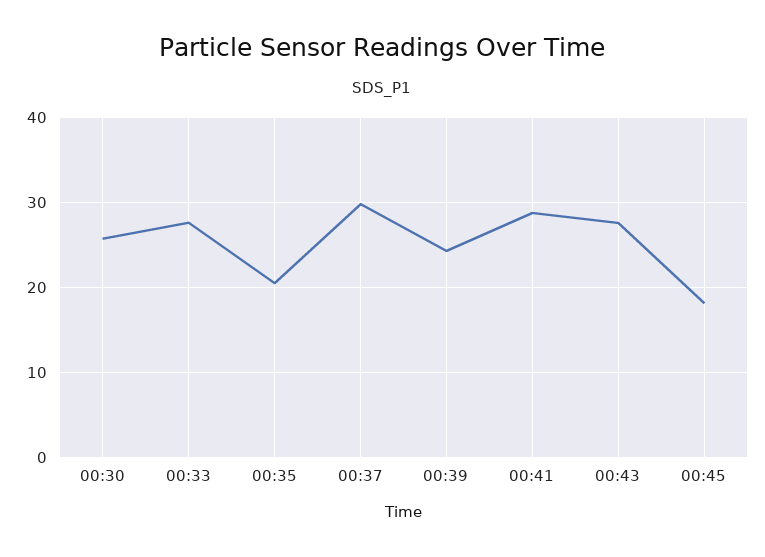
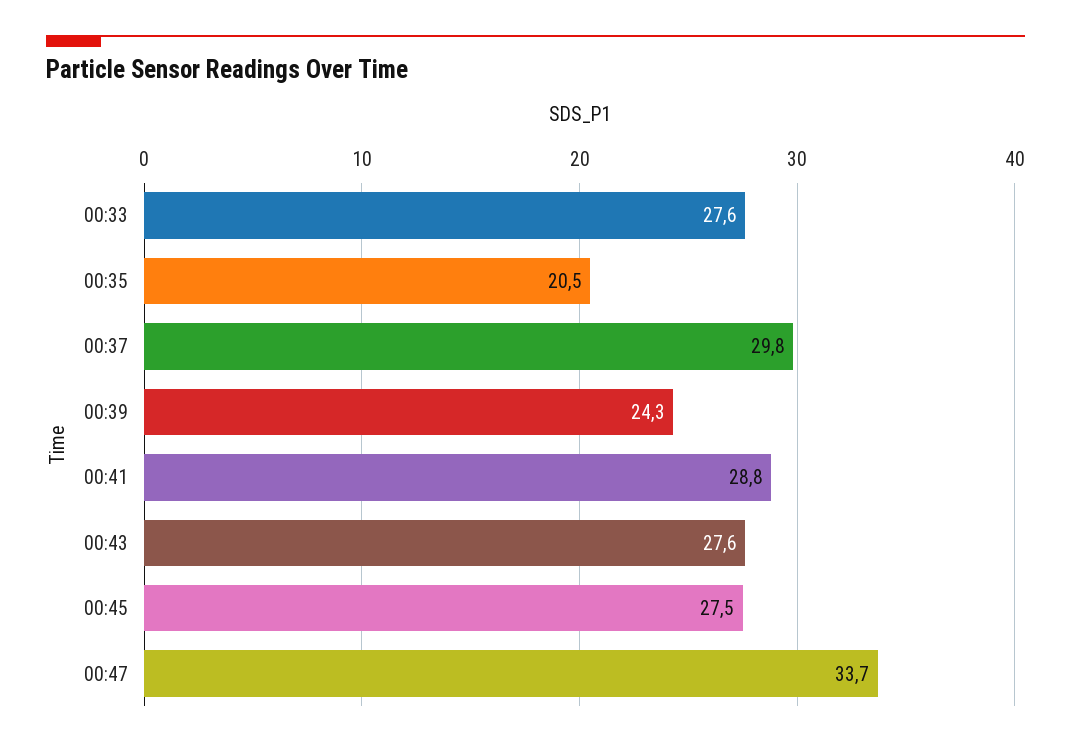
00:30: 26 -> none
00:45: 18 -> 27.5
00:47: none -> 33.7

